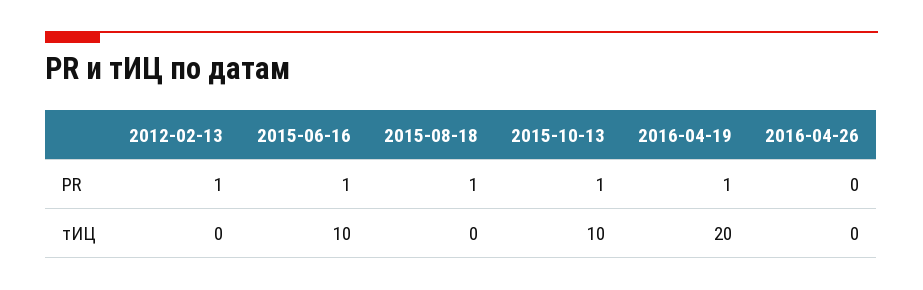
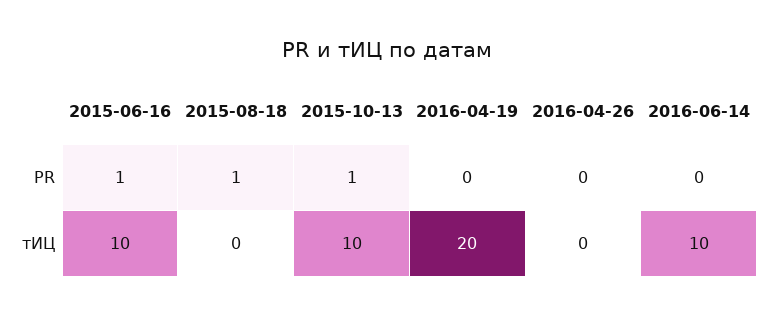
2012-02-13, PR: 1 -> none
2016-04-19, PR: 1 -> 0
2012-02-13, тИЦ: 0 -> none
2016-06-14, PR: none -> 0
2016-06-14, тИЦ: none -> 10

